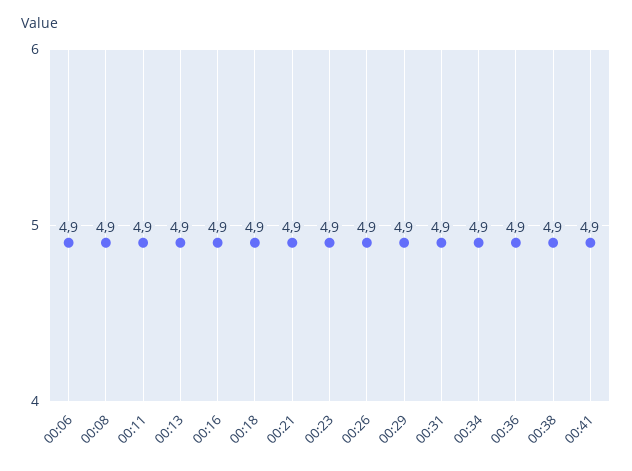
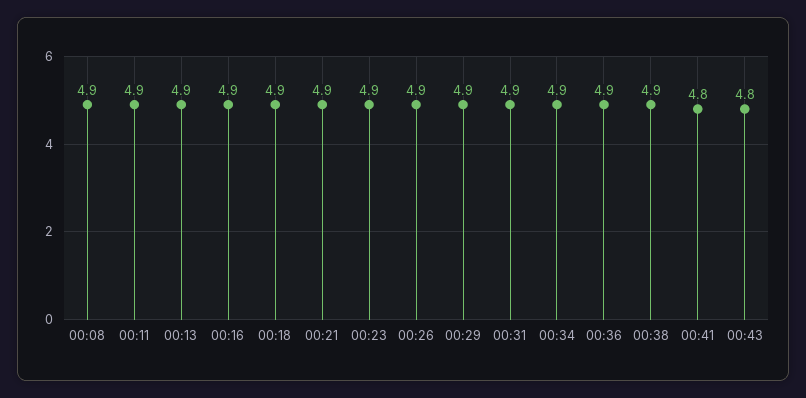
00:06: 4.9 -> none
00:41: 4.9 -> 4.8
00:43: none -> 4.8

